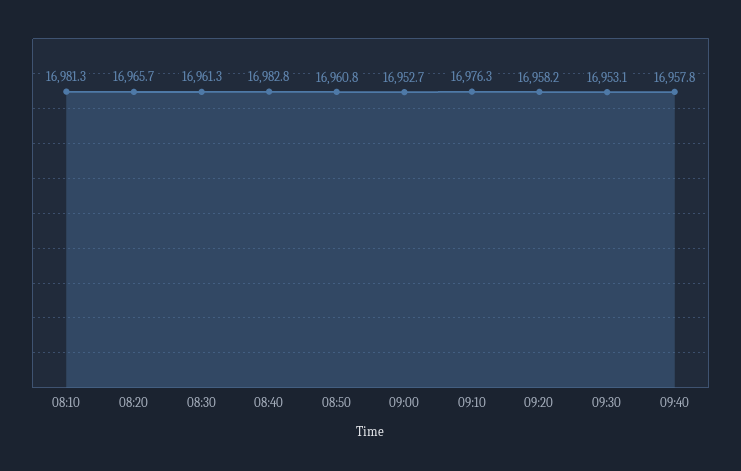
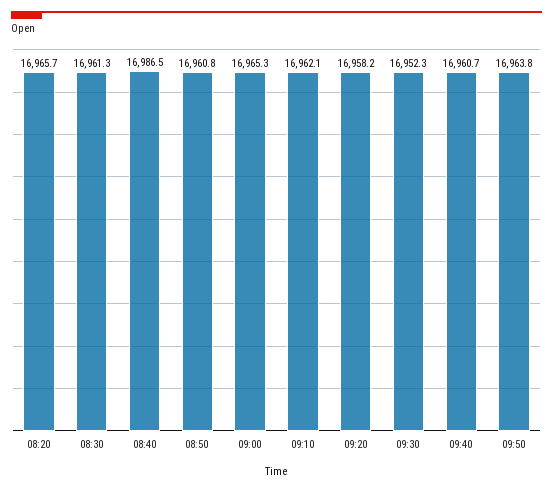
08:10: 16981.3 -> none
08:40: 16982.8 -> 16986.5
09:00: 16952.7 -> 16965.3
09:10: 16976.3 -> 16962.1
09:30: 16953.1 -> 16952.3
09:40: 16957.8 -> 16960.7
09:50: none -> 16963.8

